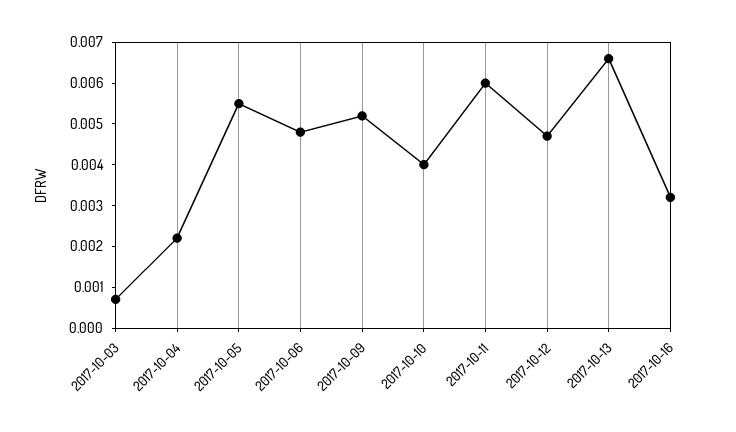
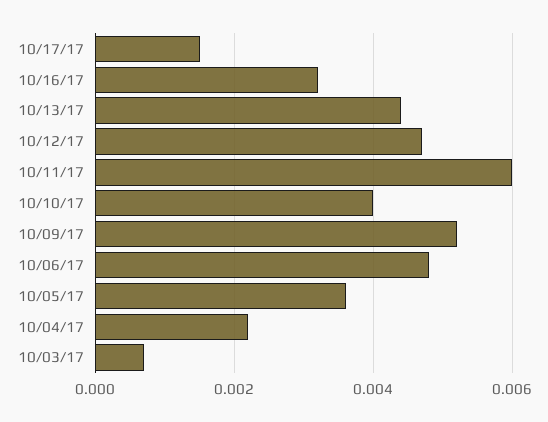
2017-10-05: 0.0055 -> 0.0035
2017-10-13: 0.0065 -> 0.0045
10/17/17: none -> 0.0015

